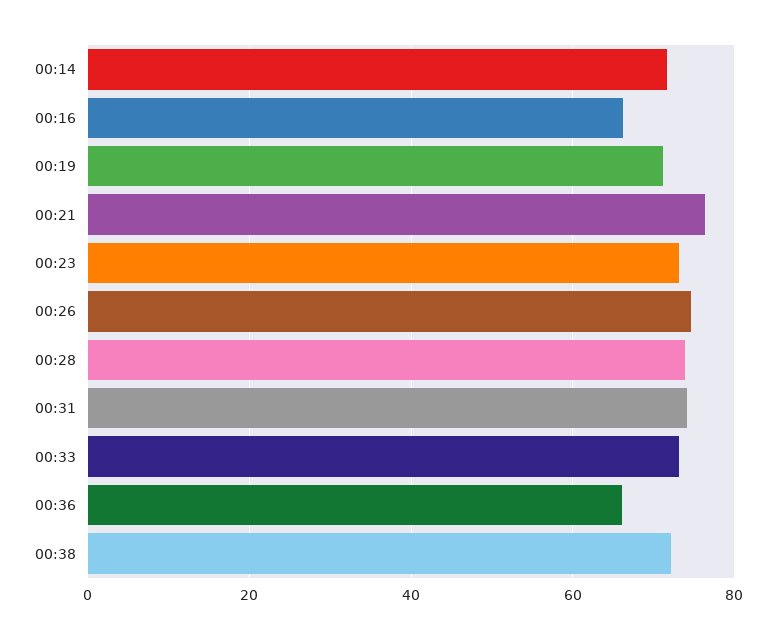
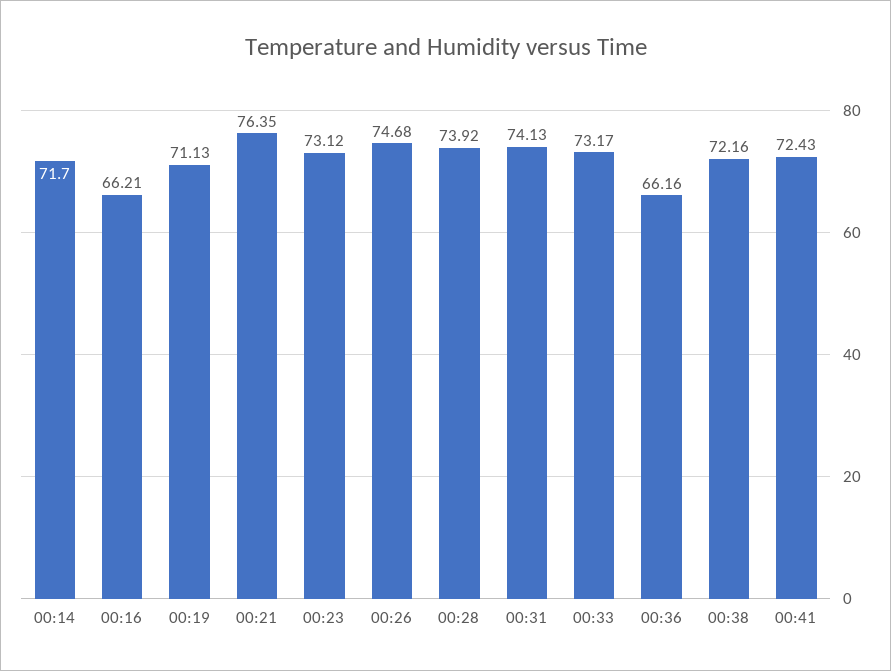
00:41: none -> 72.43

